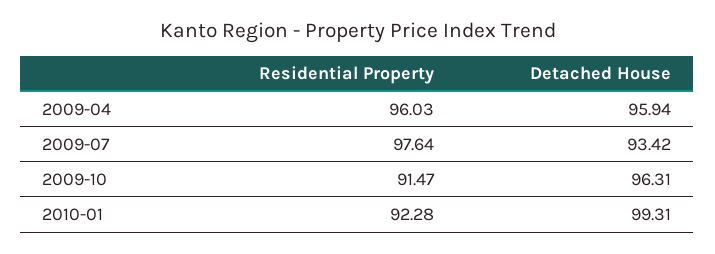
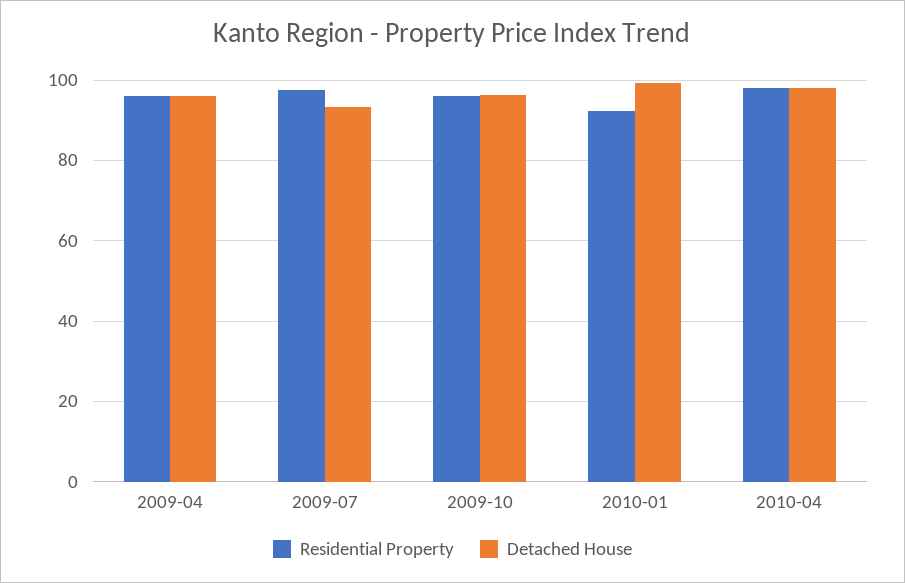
Residential Property, 2009-10: 91.47 -> 96
Residential Property, 2010-04: none -> 98
Detached House, 2010-04: none -> 98

